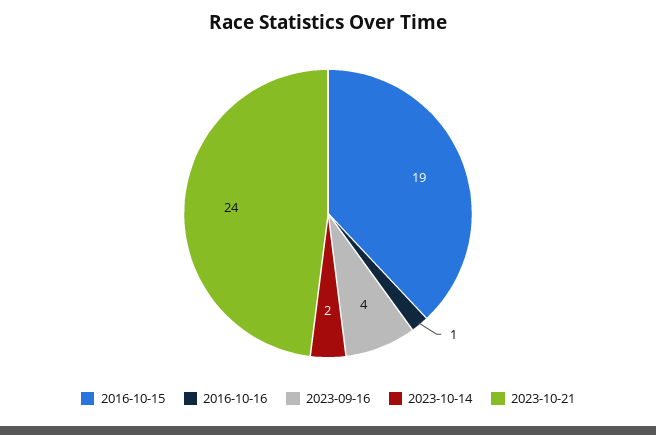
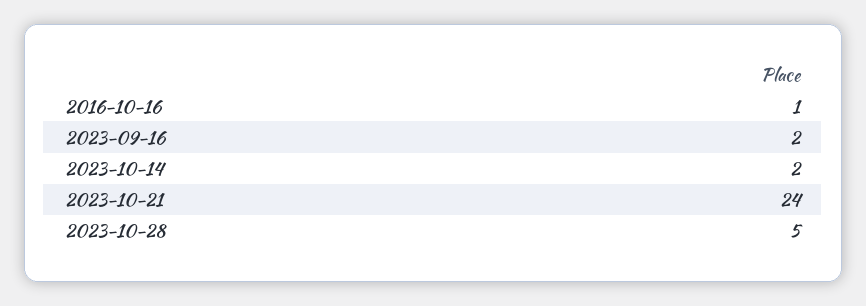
2016-10-15: 19 -> none
2023-09-16: 4 -> 2
2023-10-28: none -> 5

